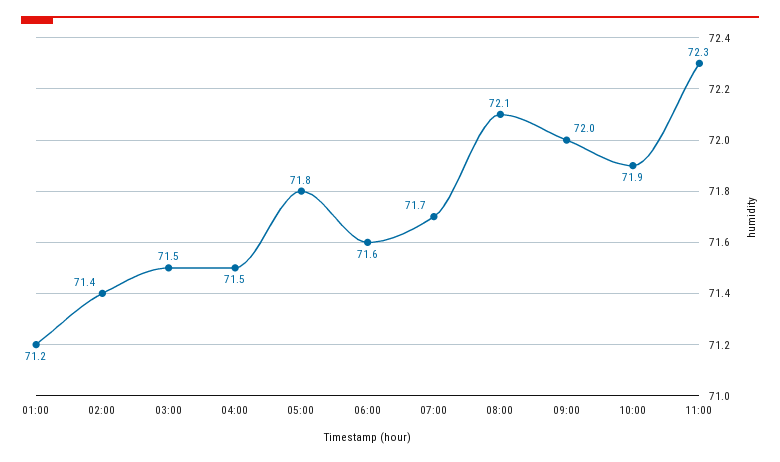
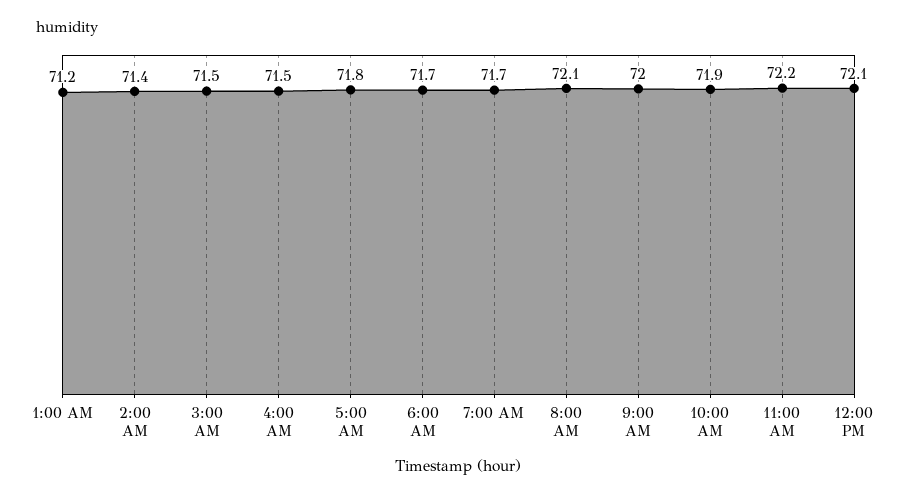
06:00: 71.6 -> 71.7
11:00: 72.3 -> 72.2
12:00 PM: none -> 72.1

